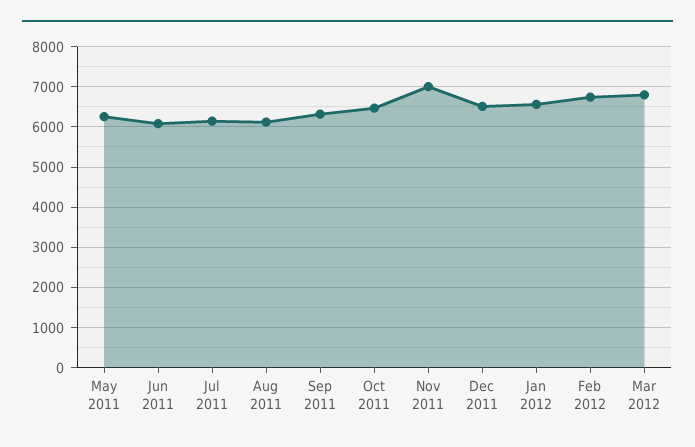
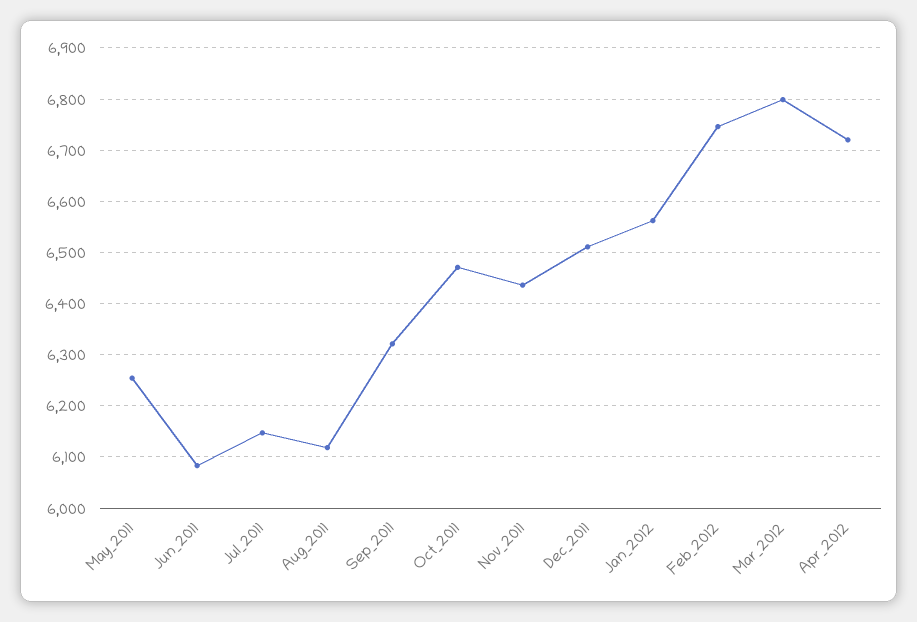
Nov 2011: 7000 -> 6440
Apr_2012: none -> 6720

